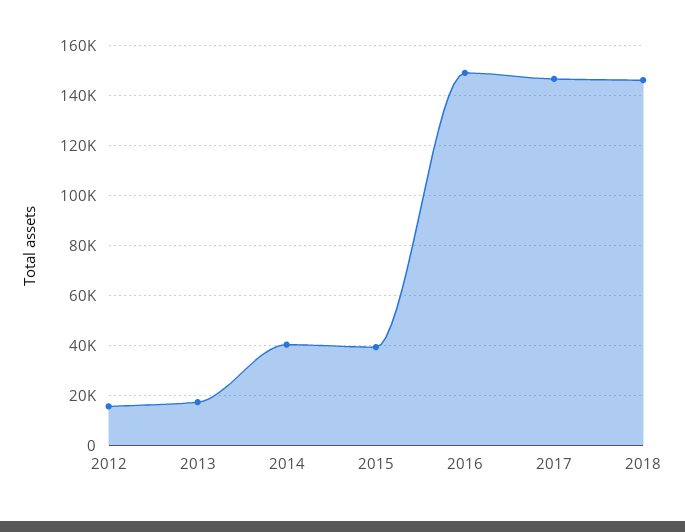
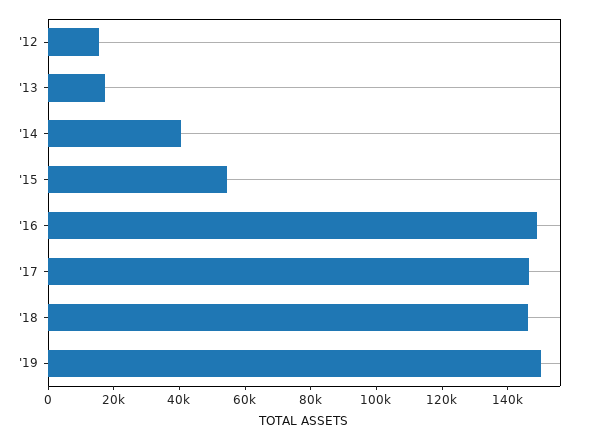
2015: 40000 -> 55000
'19: none -> 150000

